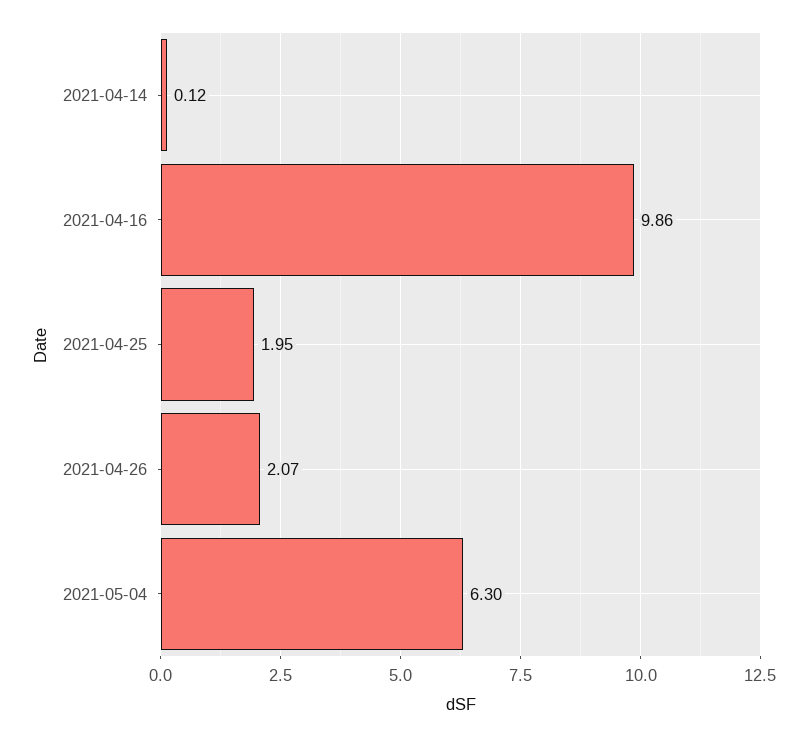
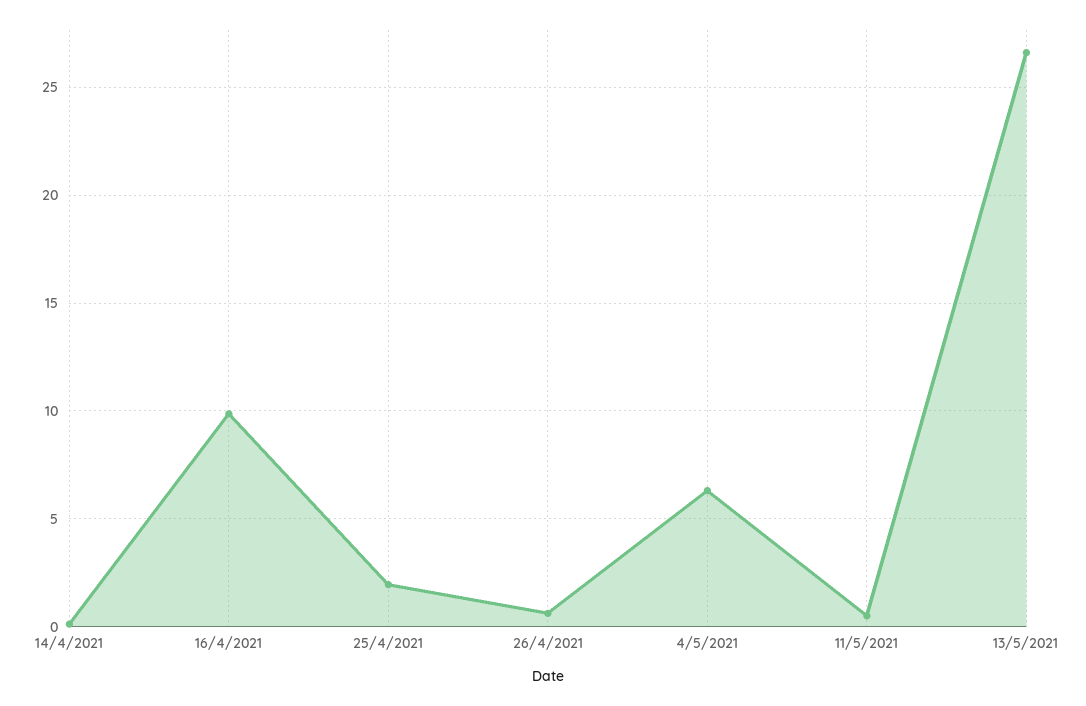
2021-04-26: 2.07 -> 0.5
11/5/2021: none -> 0.5
13/5/2021: none -> 26.5

